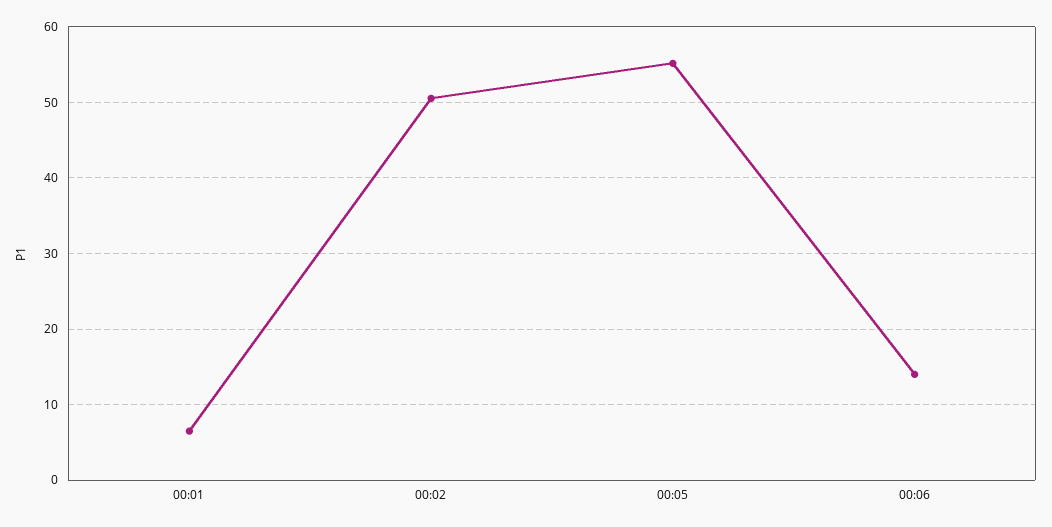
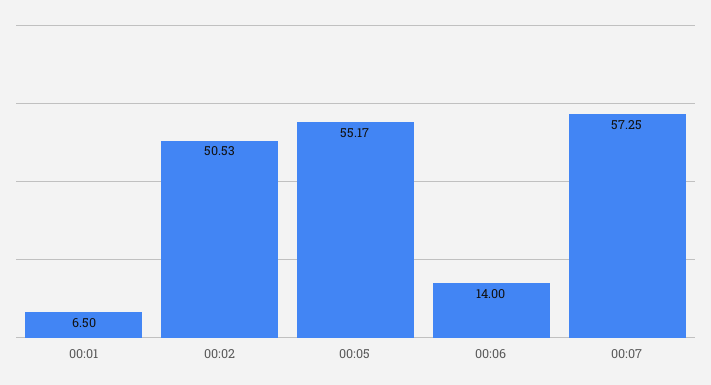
00:07: none -> 57.25

